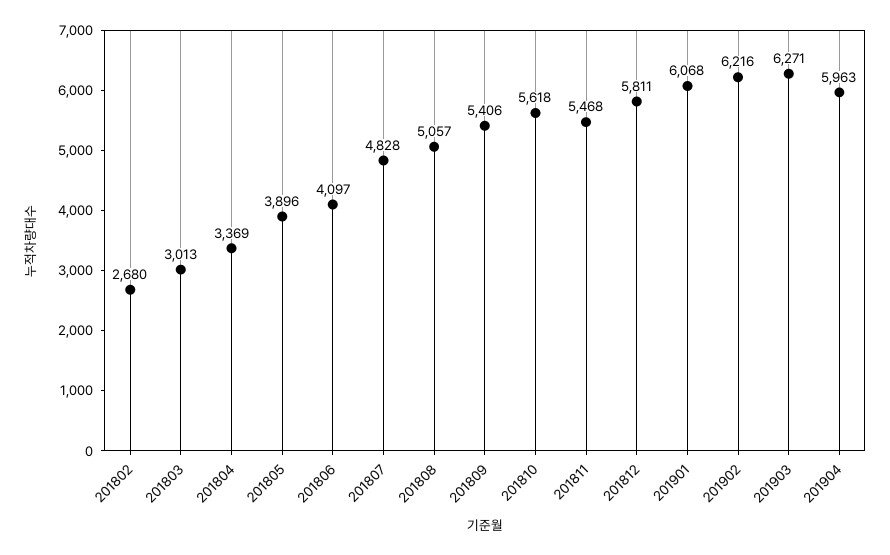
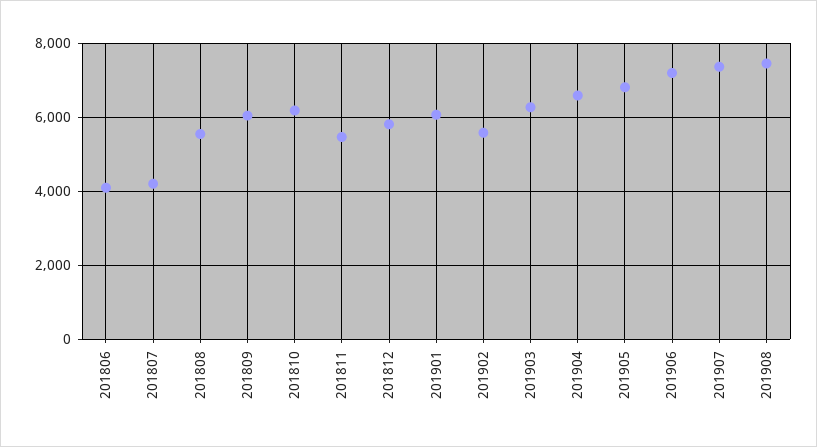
201802: 2680 -> none
201803: 3013 -> none
201804: 3369 -> none
201805: 3896 -> none
201807: 4828 -> 4200
201808: 5057 -> 5600
201809: 5406 -> 6000
201810: 5618 -> 6200
201902: 6216 -> 5600
201904: 5963 -> 6600
201905: none -> 6800
201906: none -> 7200
201907: none -> 7400
201908: none -> 7400

